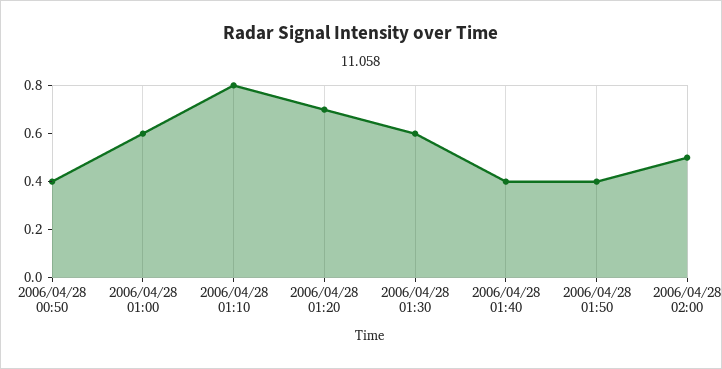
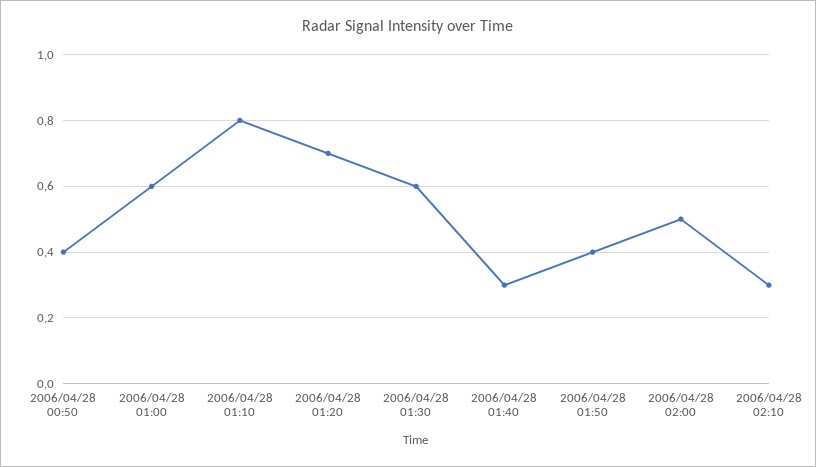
2006/04/28 01:40: 0.4 -> 0.3
2006/04/28 02:10: none -> 0.3

